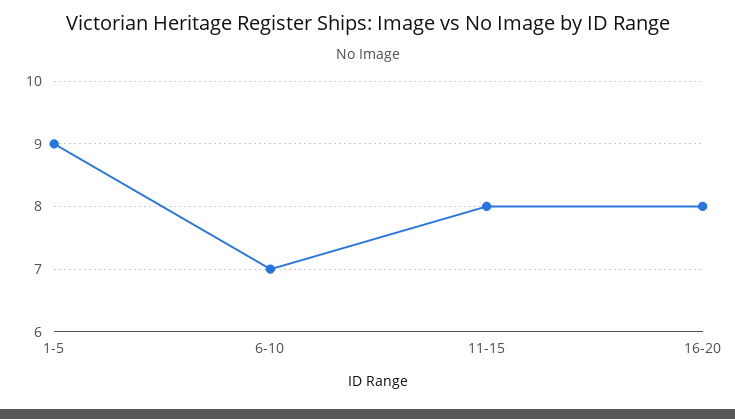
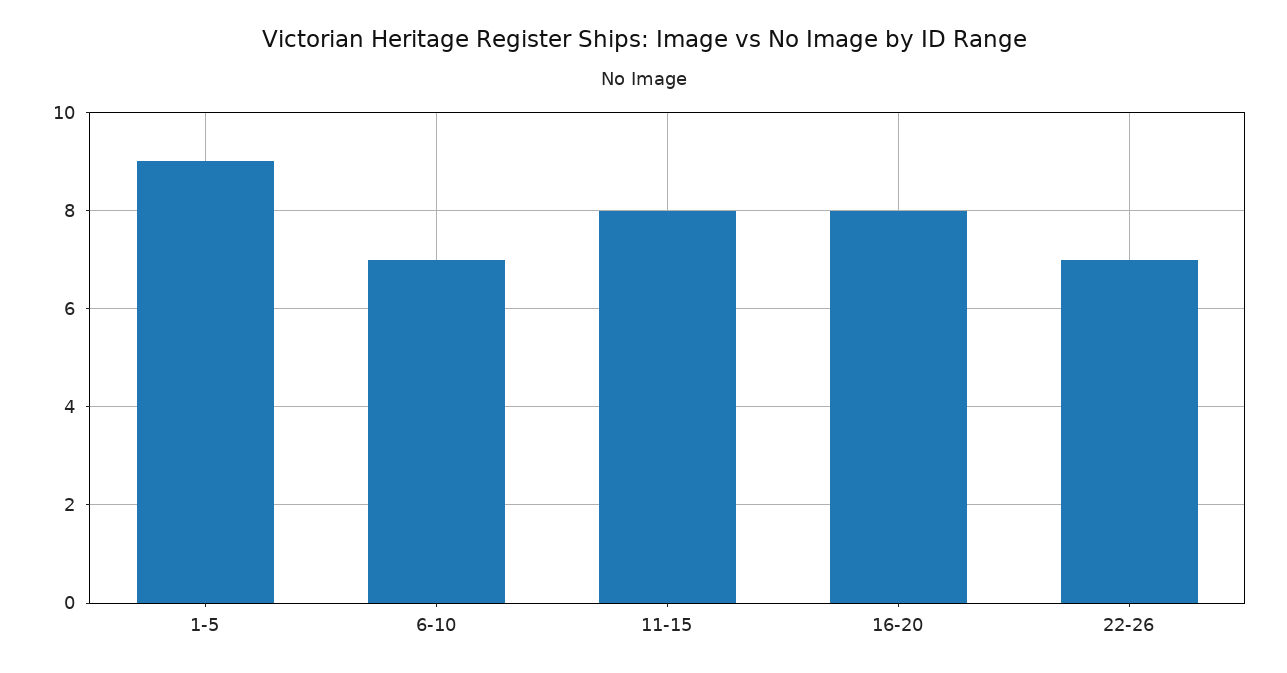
22-26: none -> 7

